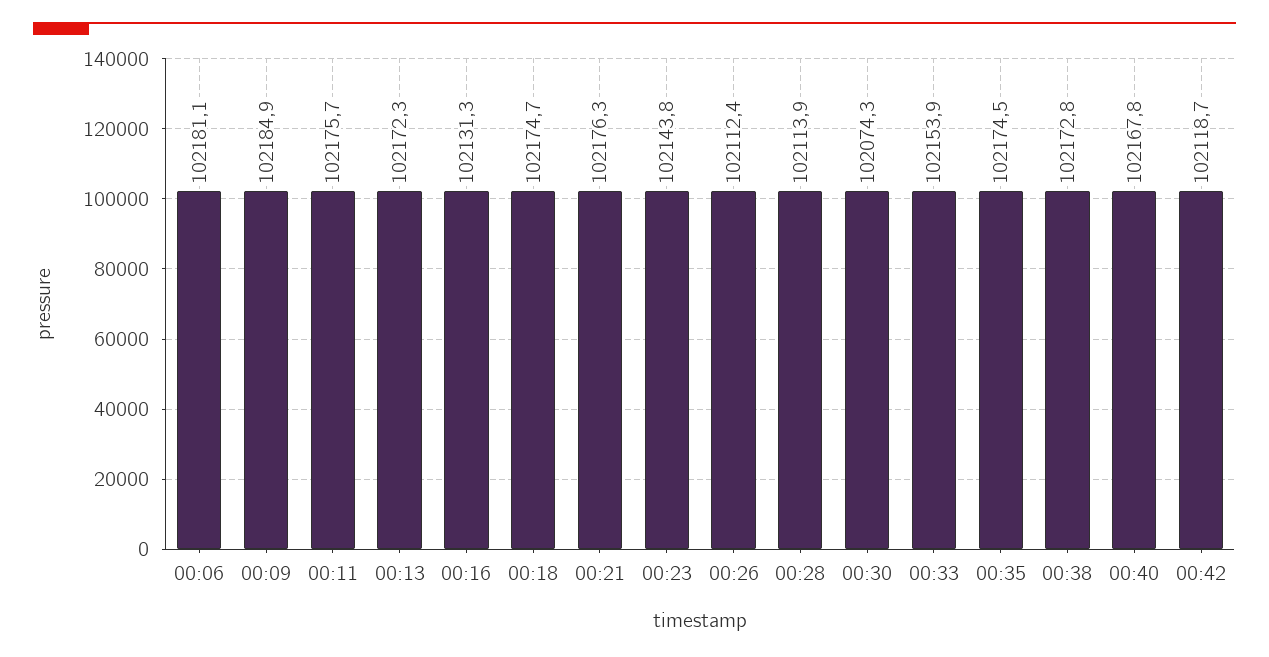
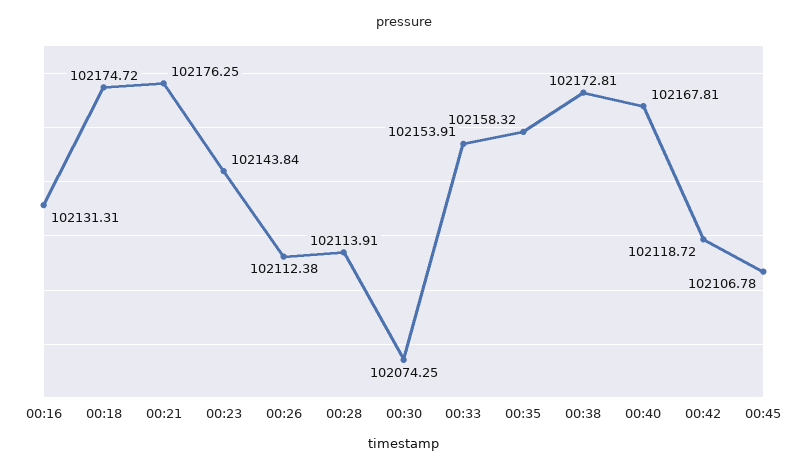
00:06: 102181.1 -> none
00:09: 102184.9 -> none
00:11: 102175.7 -> none
00:13: 102172.3 -> none
00:35: 102174.5 -> 102158.32
00:45: none -> 102106.78

